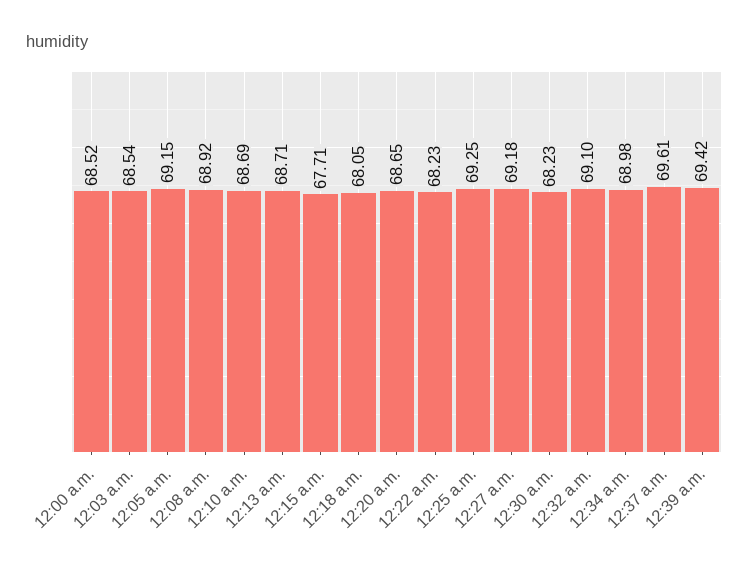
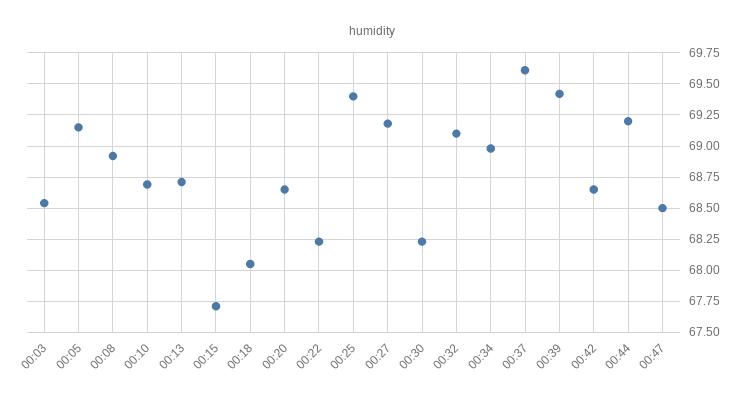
12:00 a.m.: 68.52 -> none
12:25 a.m.: 69.25 -> 69.4
00:42: none -> 68.65
00:44: none -> 69.2
00:47: none -> 68.5

